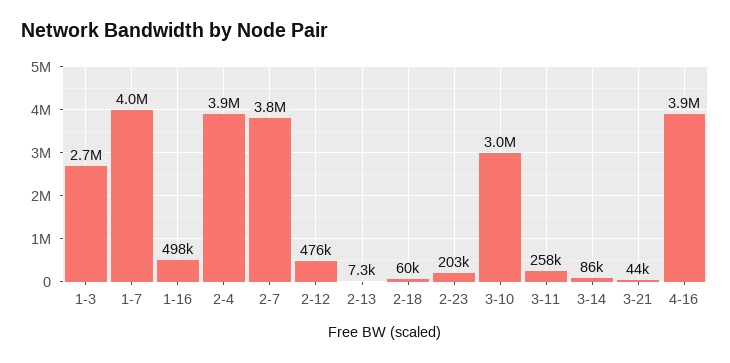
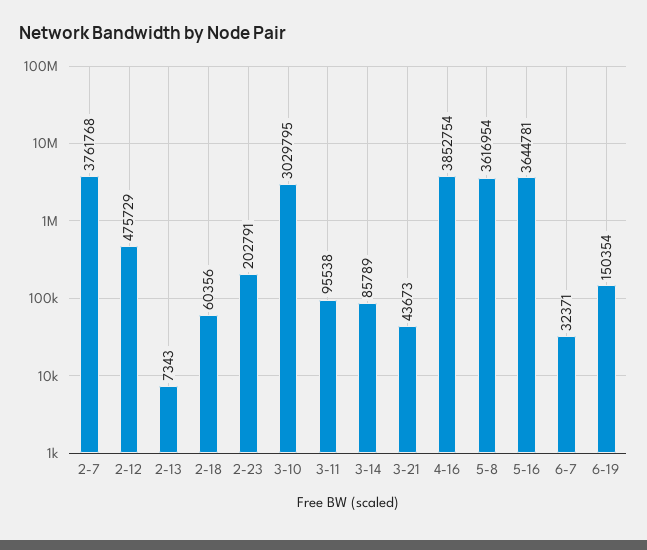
1-3: 2700000 -> none
1-7: 4000000 -> none
1-16: 498000 -> none
2-4: 3900000 -> none
3-11: 258000 -> 95538
5-8: none -> 3616954
5-16: none -> 3644781
6-7: none -> 32371
6-19: none -> 150354

